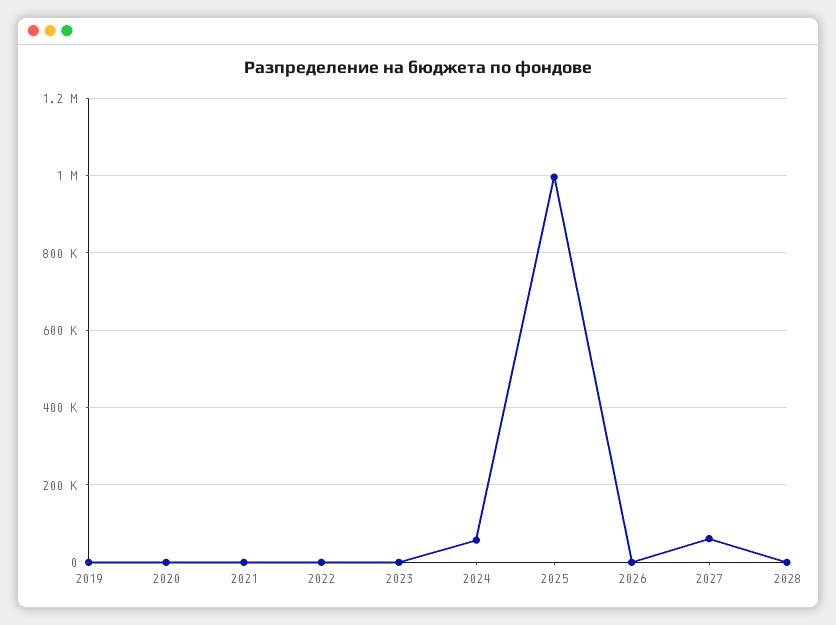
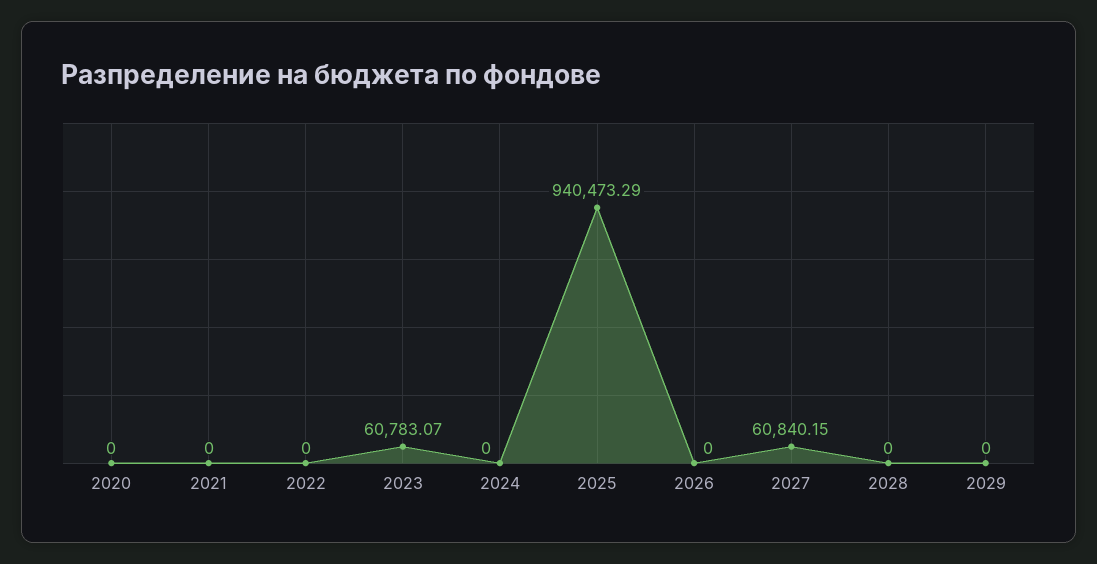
2019: 0 -> none
2023: 0 -> 60783.07
2024: 60000 -> 0
2025: 1000000 -> 940473.29
2029: none -> 0

